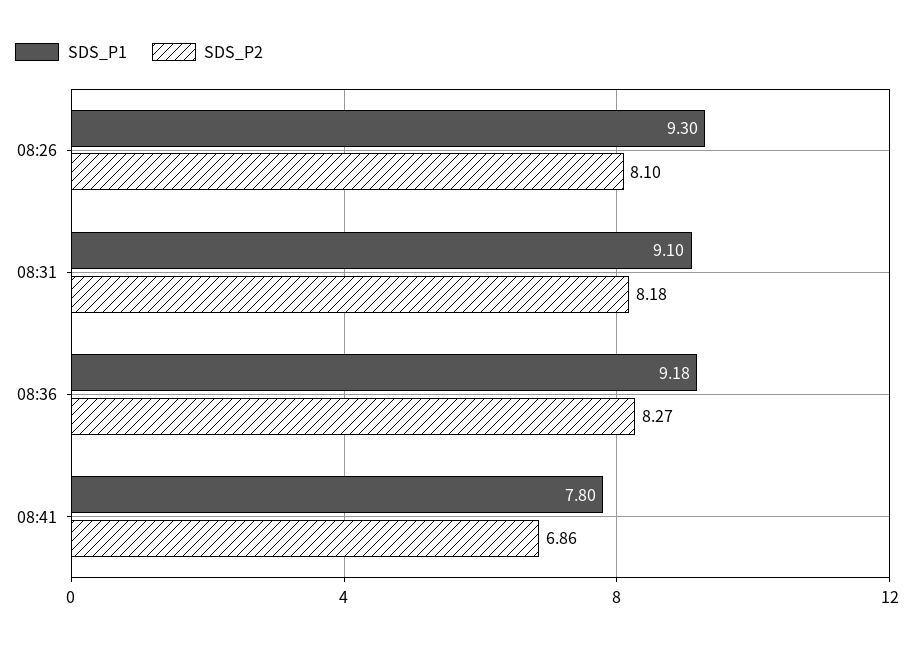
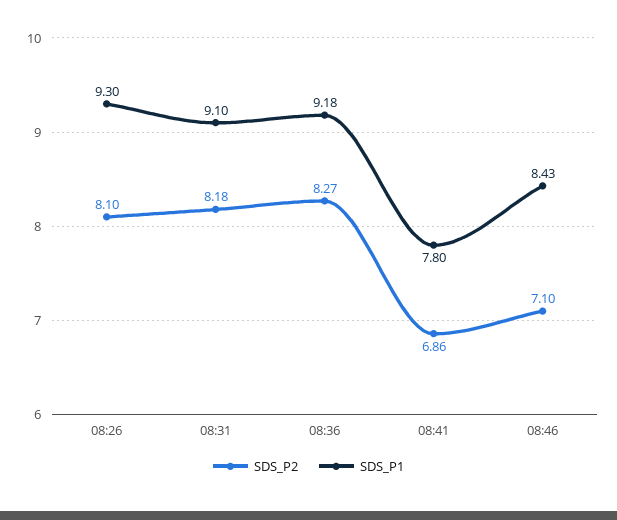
SDS_P2, 08:46: none -> 7.1
SDS_P1, 08:46: none -> 8.43

